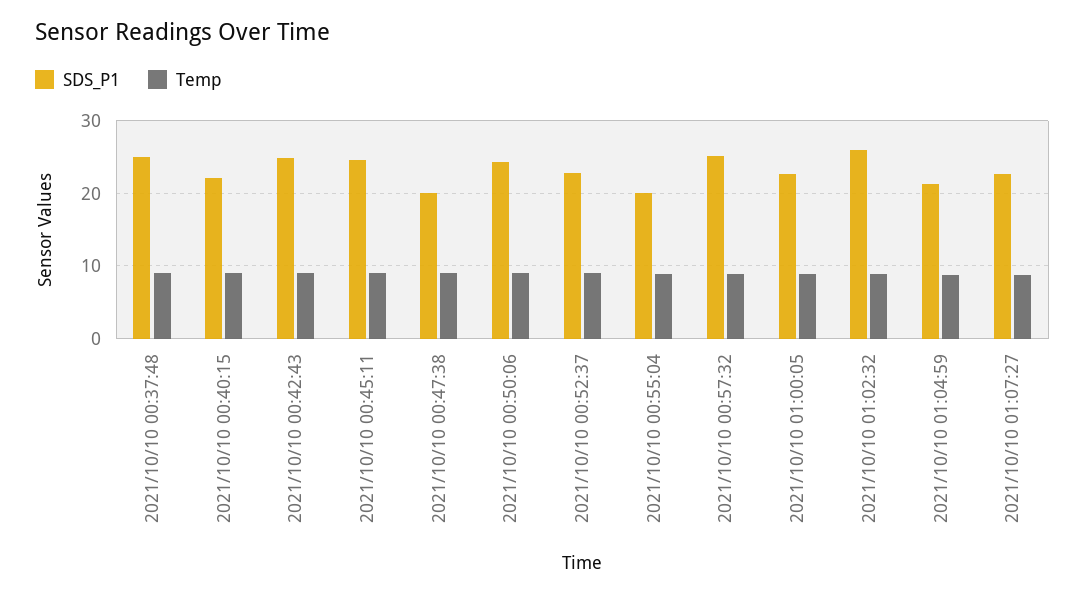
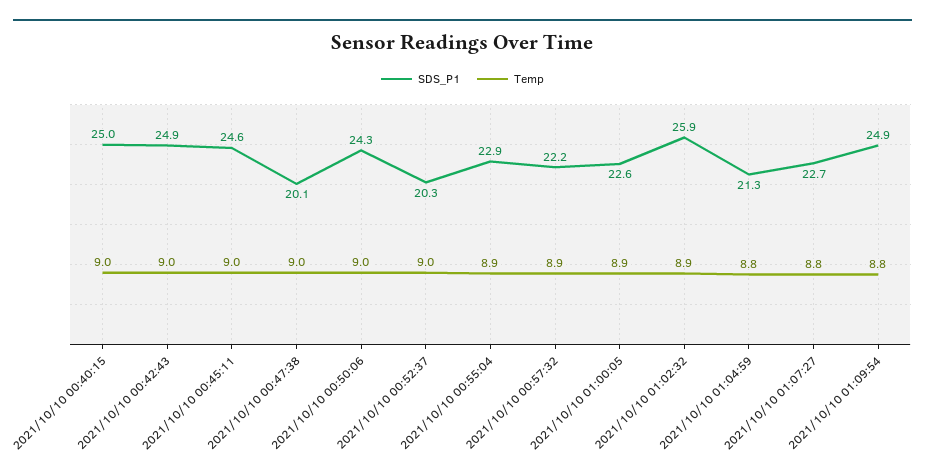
SDS_P1, 2021/10/10 00:37:48: 25 -> none
Temp, 2021/10/10 00:37:48: 9 -> none
SDS_P1, 2021/10/10 00:40:15: 22 -> 25
SDS_P1, 2021/10/10 00:52:37: 23 -> 20.3
SDS_P1, 2021/10/10 00:55:04: 20 -> 22.9
SDS_P1, 2021/10/10 00:57:32: 25 -> 22.2
SDS_P1, 2021/10/10 01:09:54: none -> 24.9
Temp, 2021/10/10 01:09:54: none -> 8.8

